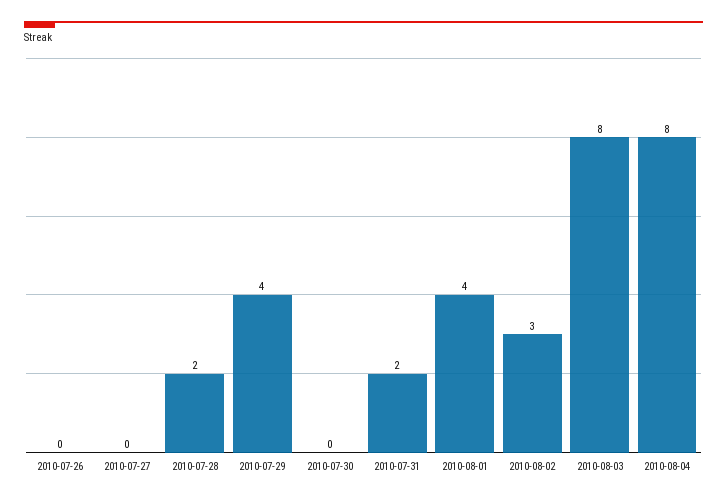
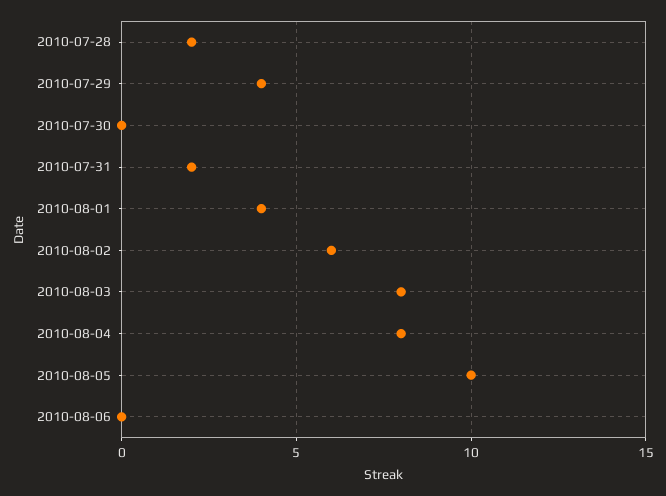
2010-07-26: 0 -> none
2010-07-27: 0 -> none
2010-08-02: 3 -> 6
2010-08-05: none -> 10
2010-08-06: none -> 0

